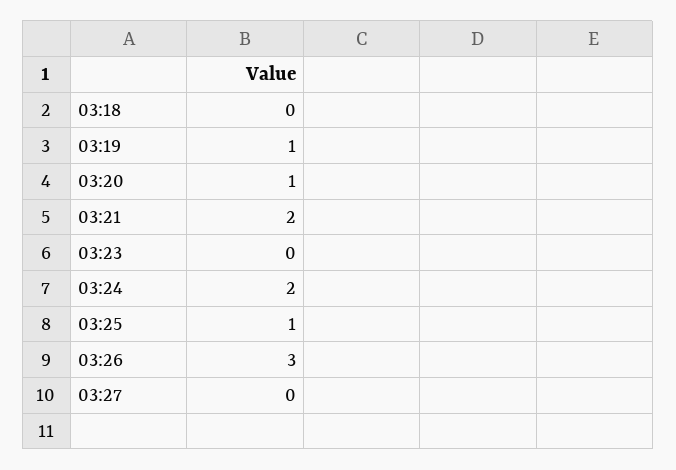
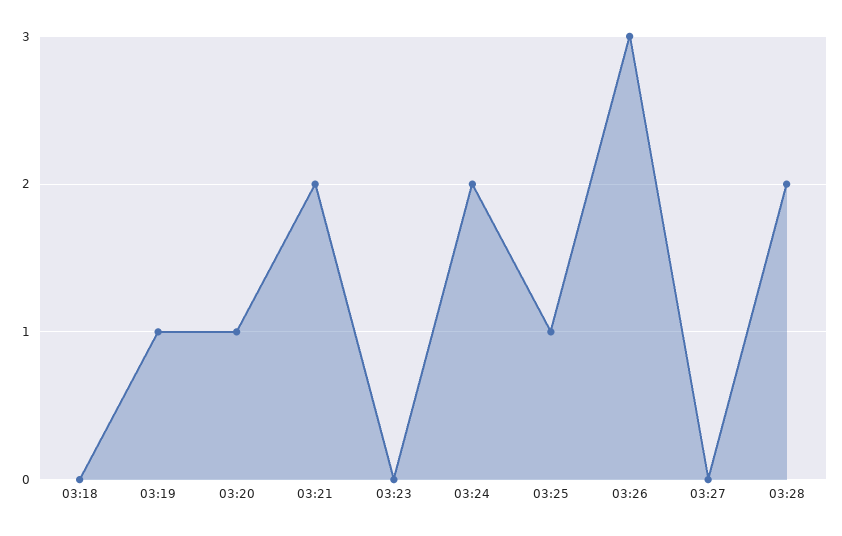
03:28: none -> 2

